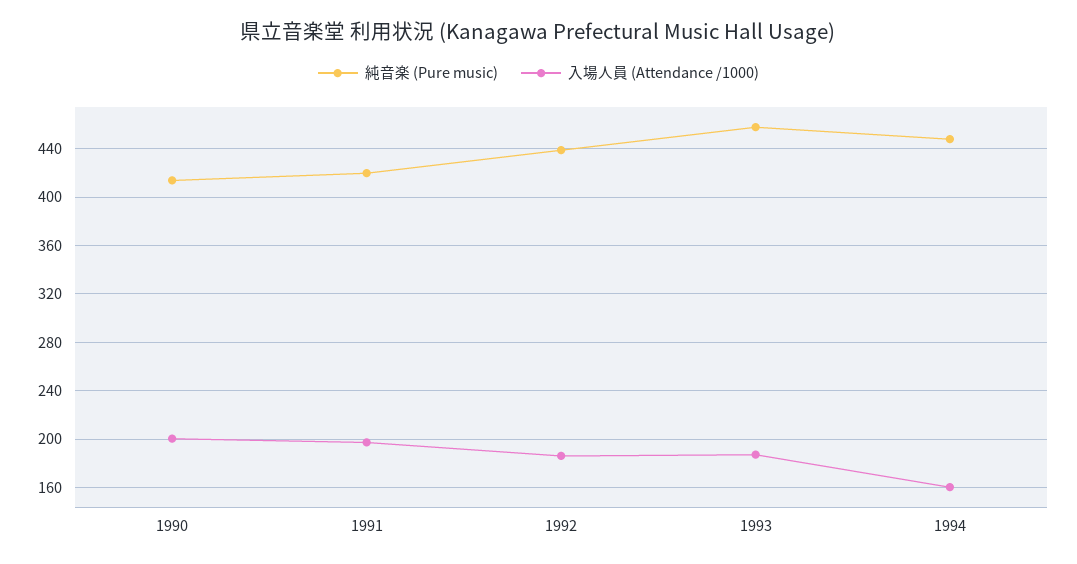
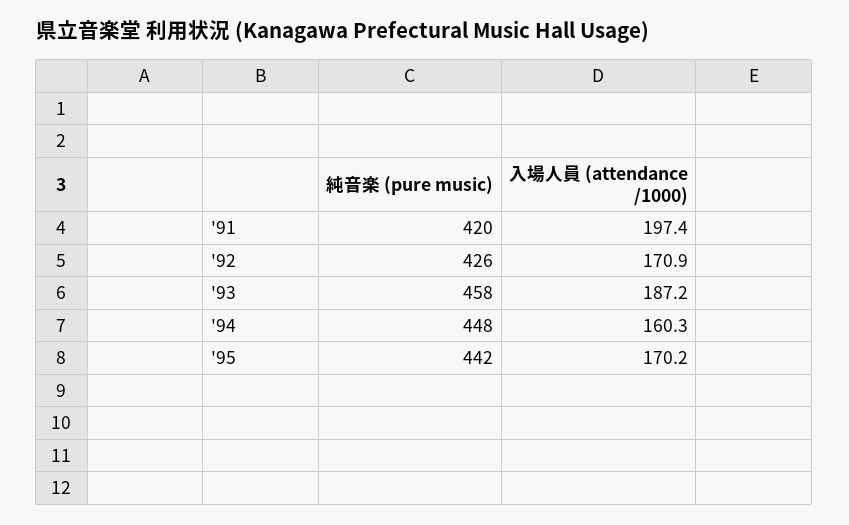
純音楽 (Pure music), 1990: 415 -> none
入場人員 (Attendance /1000), 1990: 200 -> none
純音楽 (Pure music), 1992: 440 -> 426
入場人員 (Attendance /1000), 1992: 185 -> 170.9
純音楽 (Pure music), '95: none -> 442
入場人員 (Attendance /1000), '95: none -> 170.2

